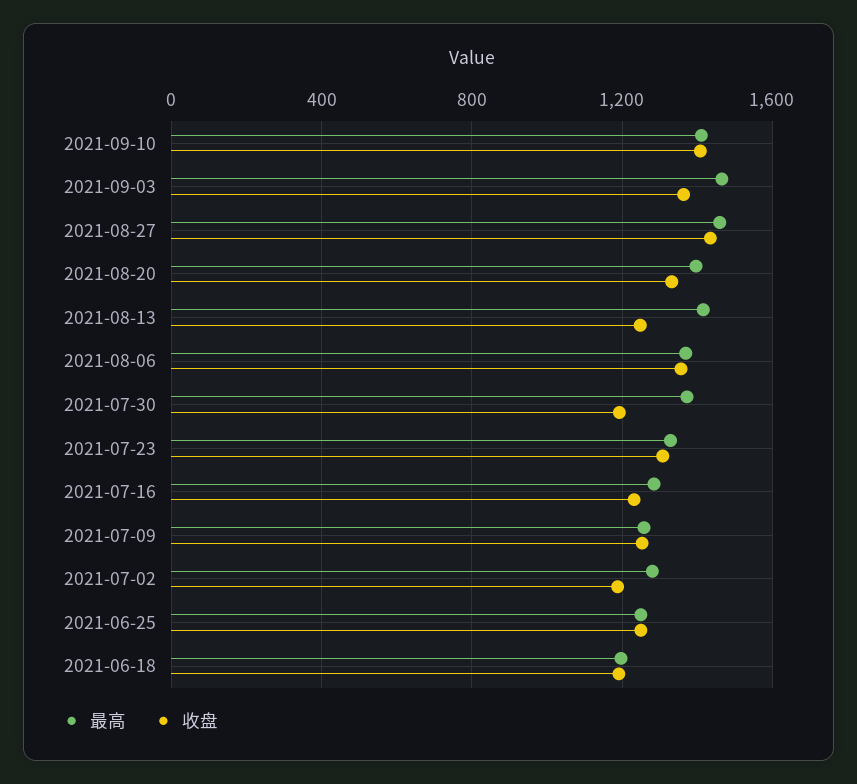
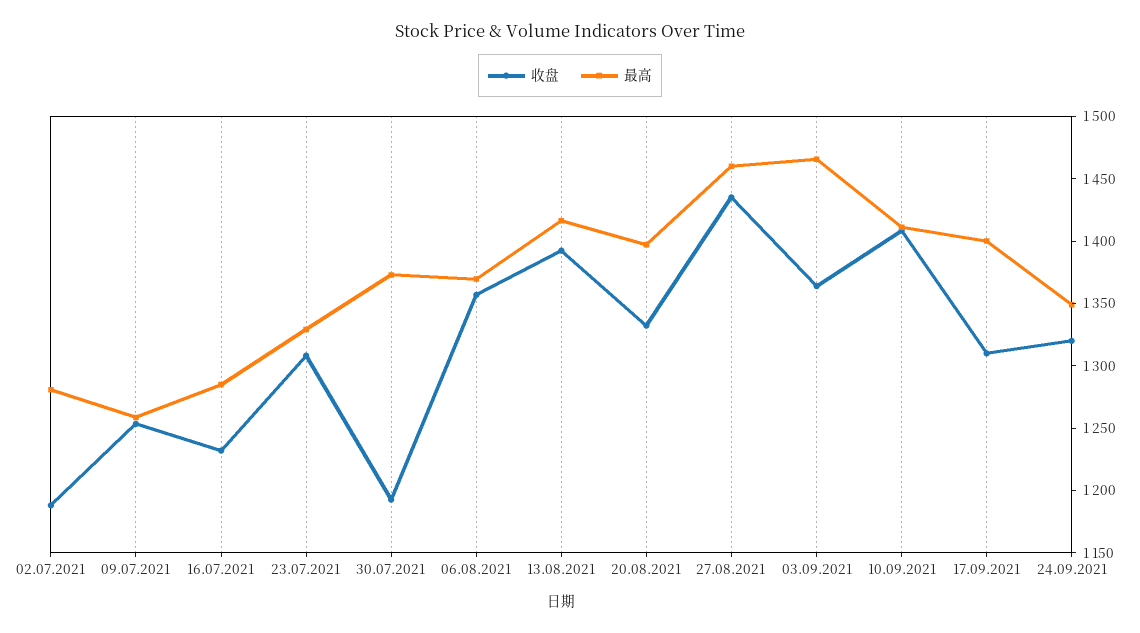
收盘, 2021-08-13: 1250 -> 1390
最高, 2021-06-25: 1250 -> none
收盘, 2021-06-25: 1250 -> none
最高, 2021-06-18: 1200 -> none
收盘, 2021-06-18: 1200 -> none
收盘, 17.09.2021: none -> 1310
最高, 17.09.2021: none -> 1400
收盘, 24.09.2021: none -> 1320
最高, 24.09.2021: none -> 1350

